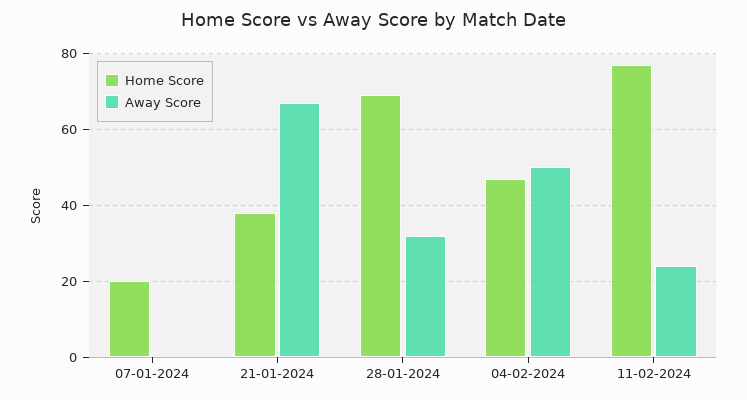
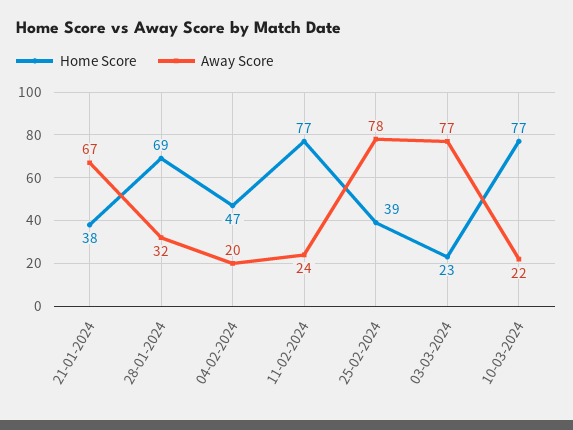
Home Score, 07-01-2024: 20 -> none
Away Score, 07-01-2024: 0 -> none
Away Score, 04-02-2024: 50 -> 20
Home Score, 25-02-2024: none -> 39
Away Score, 25-02-2024: none -> 78
Home Score, 03-03-2024: none -> 23
Away Score, 03-03-2024: none -> 77
Home Score, 10-03-2024: none -> 77
Away Score, 10-03-2024: none -> 22

